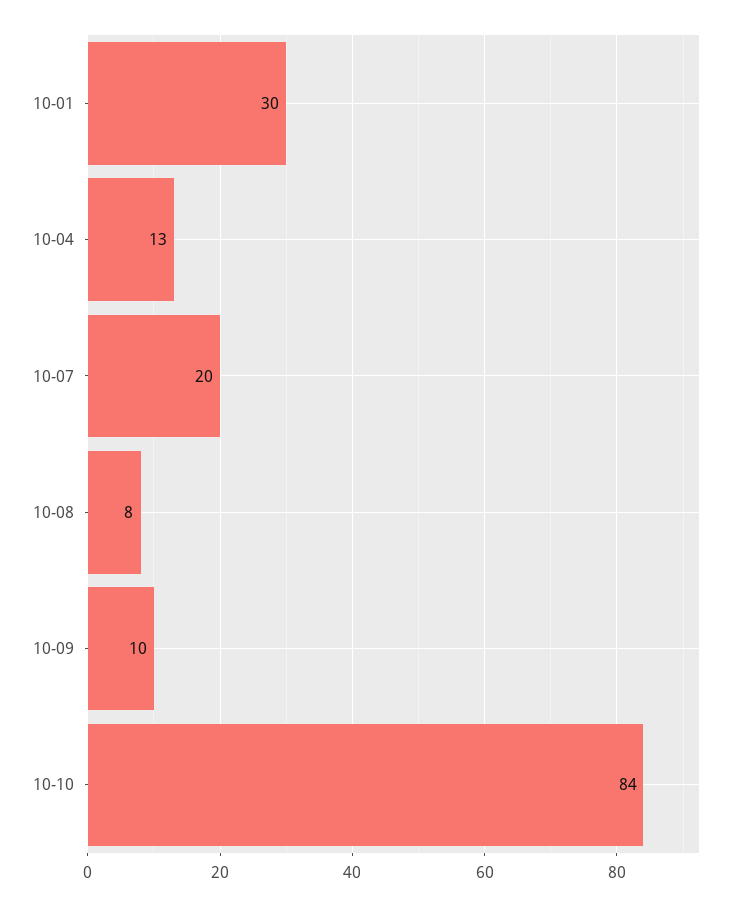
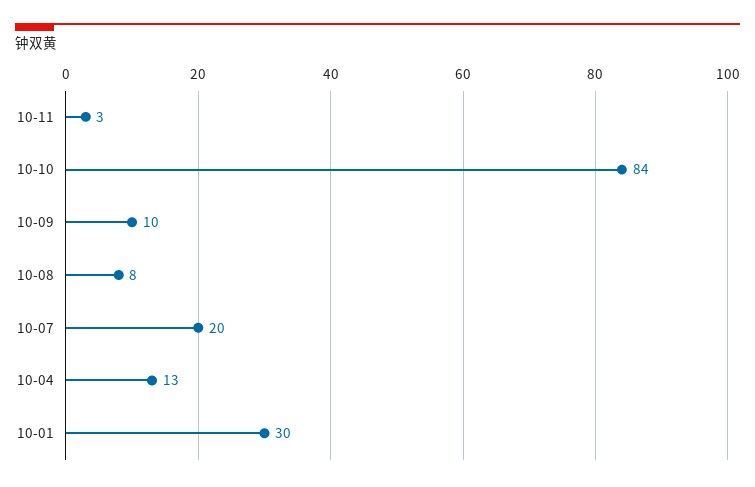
10-11: none -> 3

